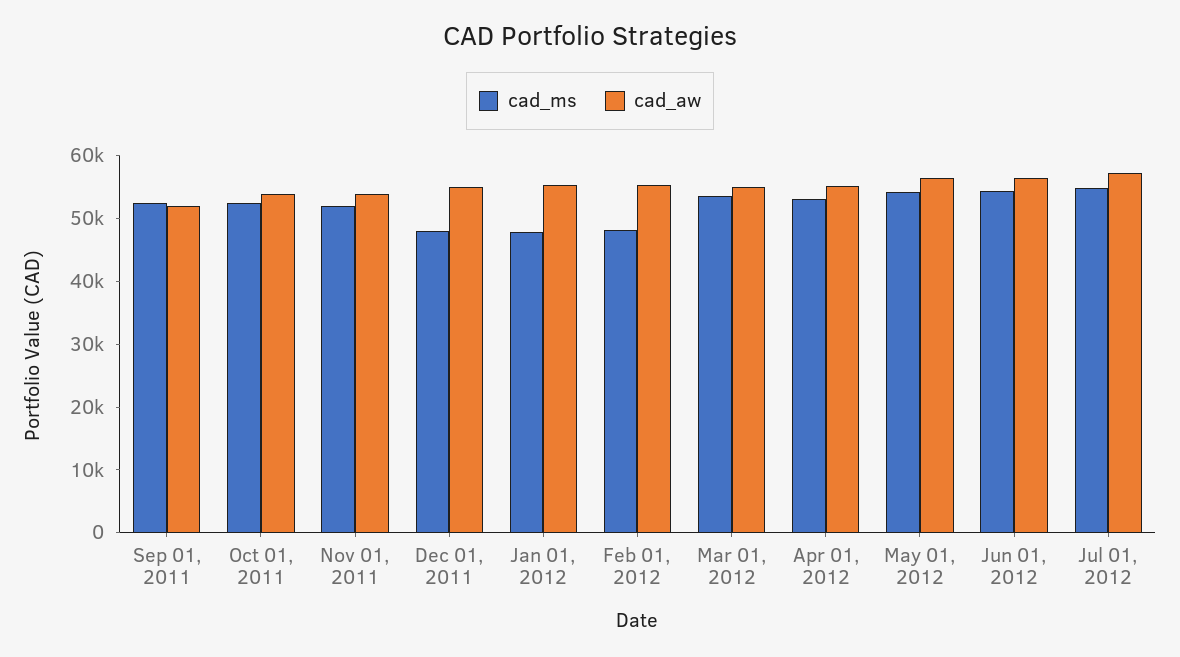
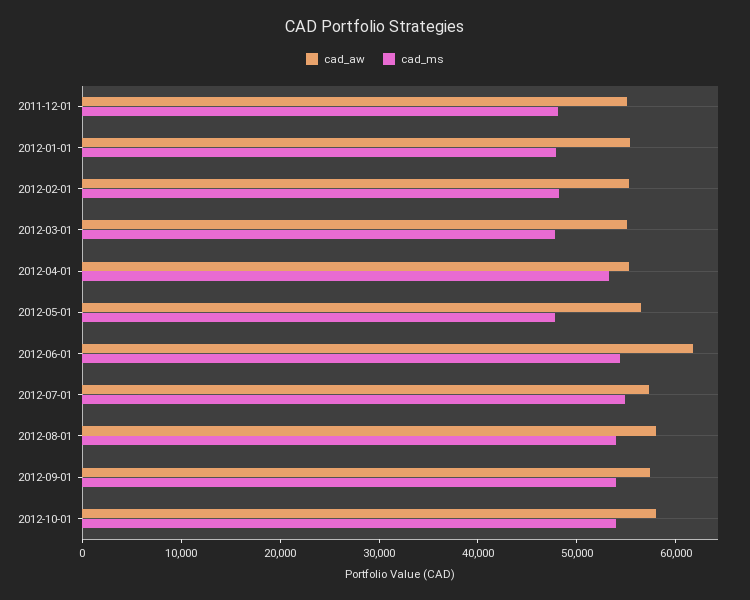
cad_ms, Sep 01, 2011: 52000 -> none
cad_aw, Sep 01, 2011: 52000 -> none
cad_ms, Oct 01, 2011: 52000 -> none
cad_aw, Oct 01, 2011: 54000 -> none
cad_ms, Nov 01, 2011: 52000 -> none
cad_aw, Nov 01, 2011: 54000 -> none
cad_ms, Mar 01, 2012: 54000 -> 48000
cad_ms, May 01, 2012: 54000 -> 48000
cad_aw, Jun 01, 2012: 56000 -> 62000
cad_aw, 2012-08-01: none -> 58000
cad_ms, 2012-08-01: none -> 54000
cad_aw, 2012-09-01: none -> 58000
cad_ms, 2012-09-01: none -> 54000
cad_aw, 2012-10-01: none -> 58000
cad_ms, 2012-10-01: none -> 54000

